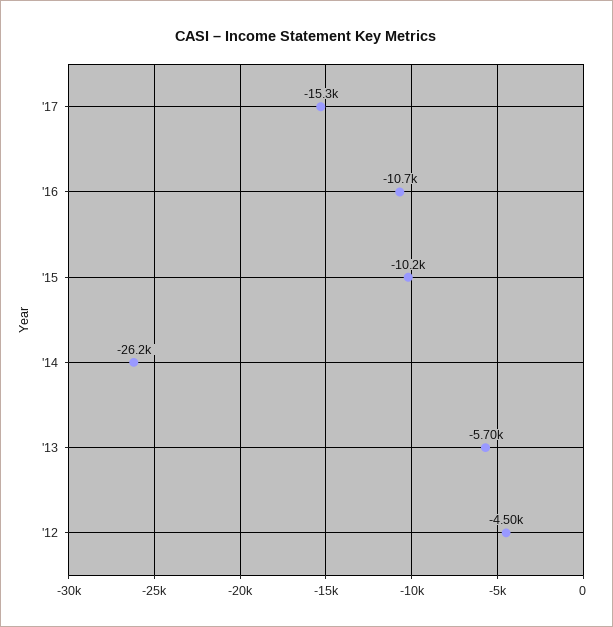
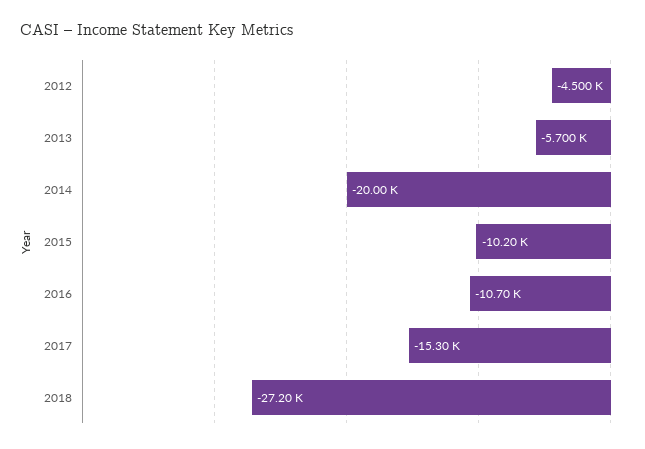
'14: -26200 -> -20000
2018: none -> -27200

